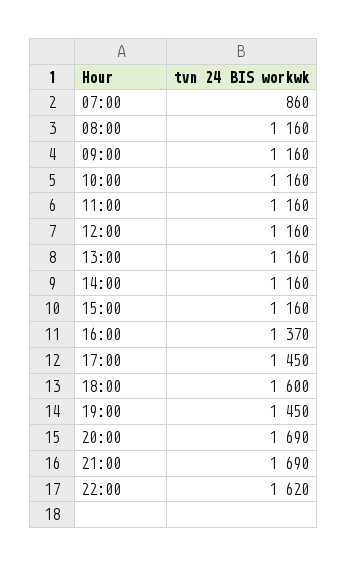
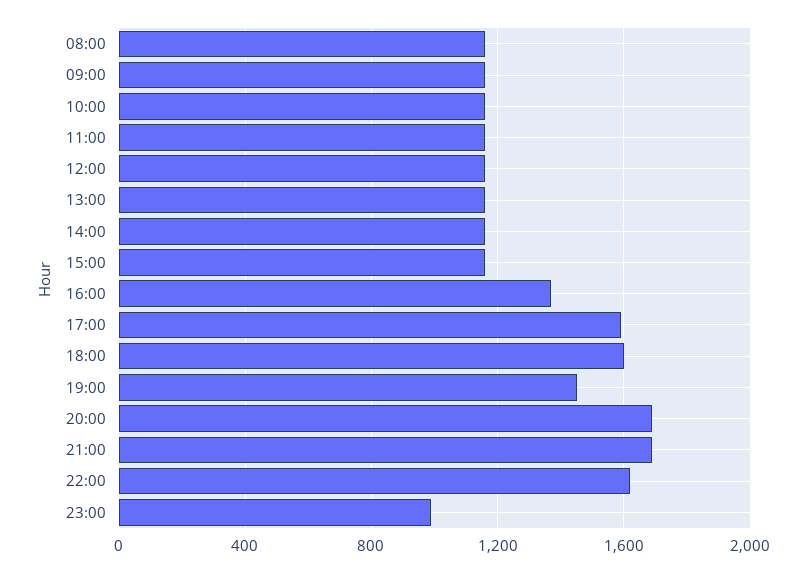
07:00: 860 -> none
17:00: 1450 -> 1600
23:00: none -> 1000

